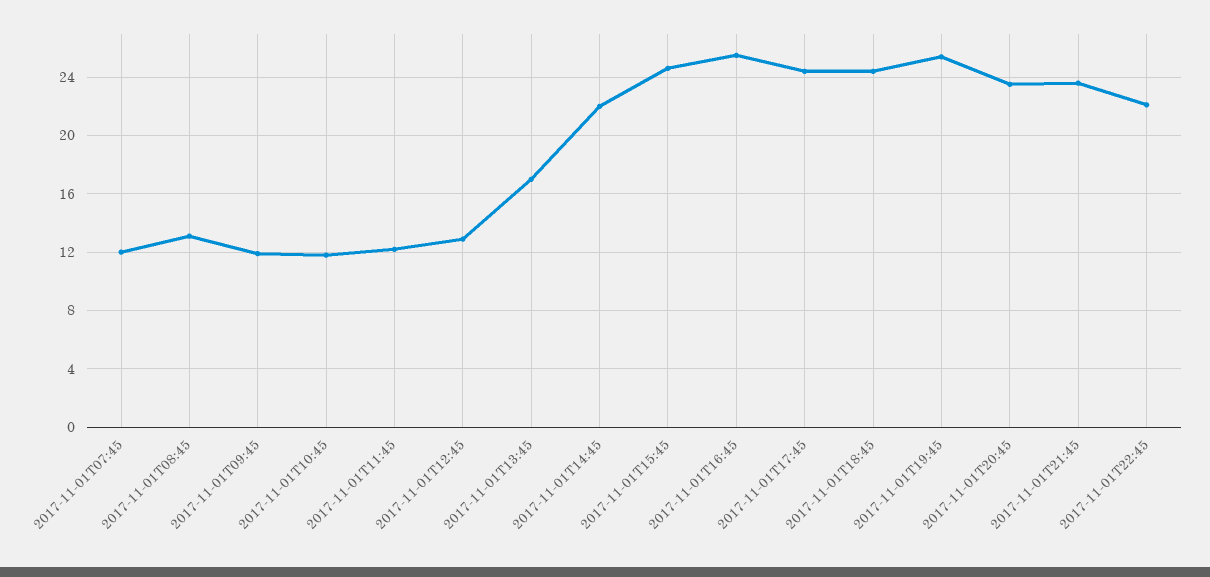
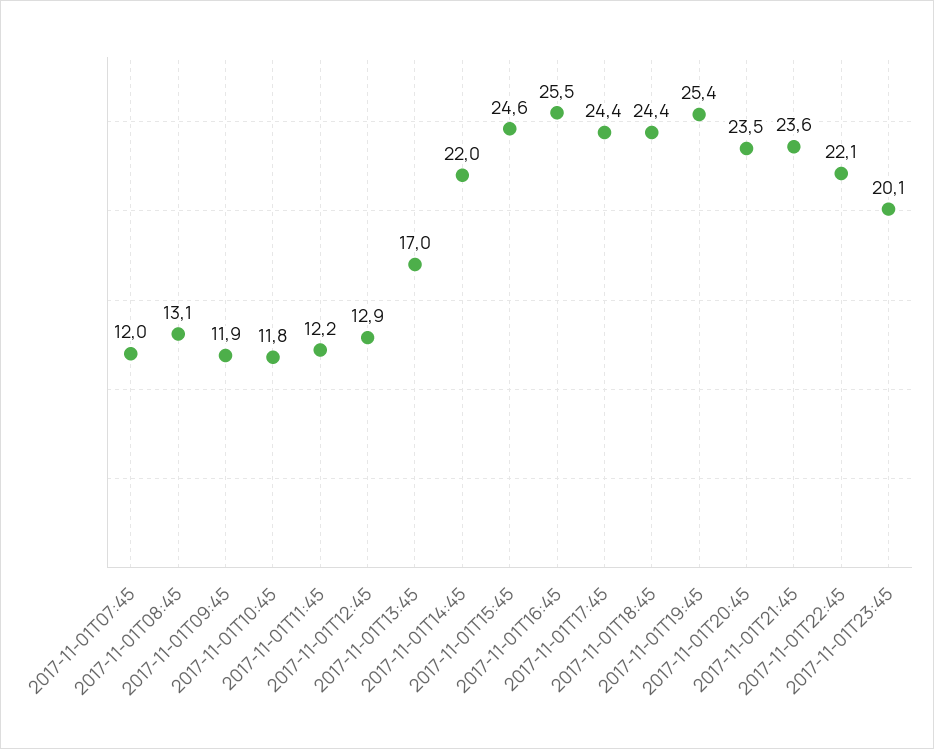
2017-11-01T23:45: none -> 20.1

